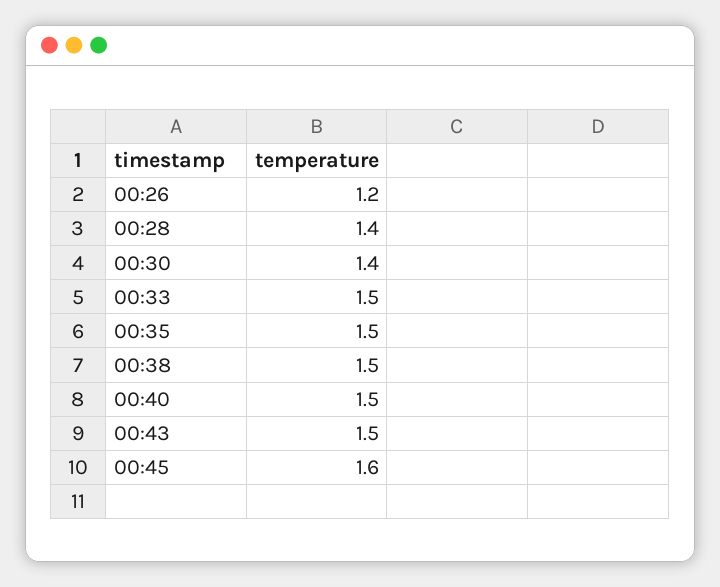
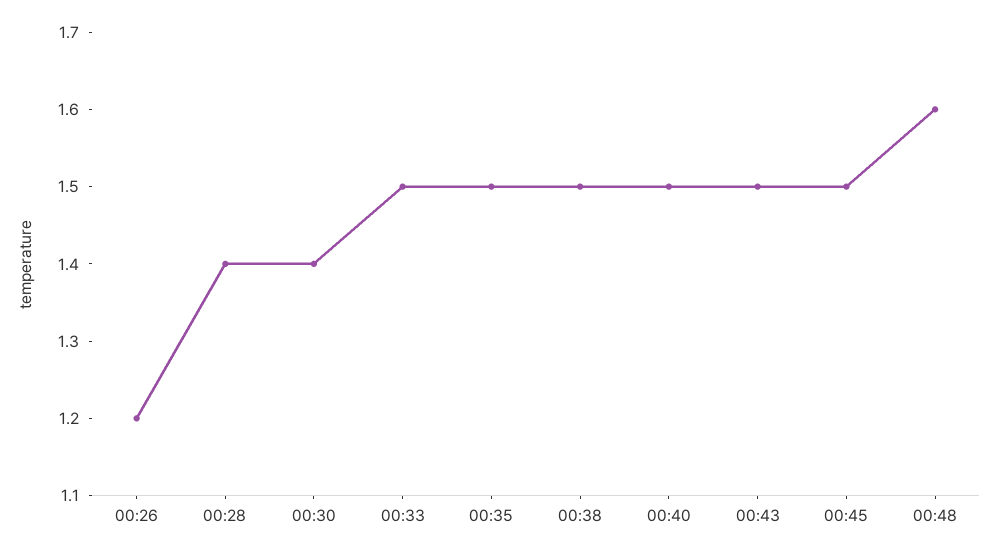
00:45: 1.6 -> 1.5
00:48: none -> 1.6

